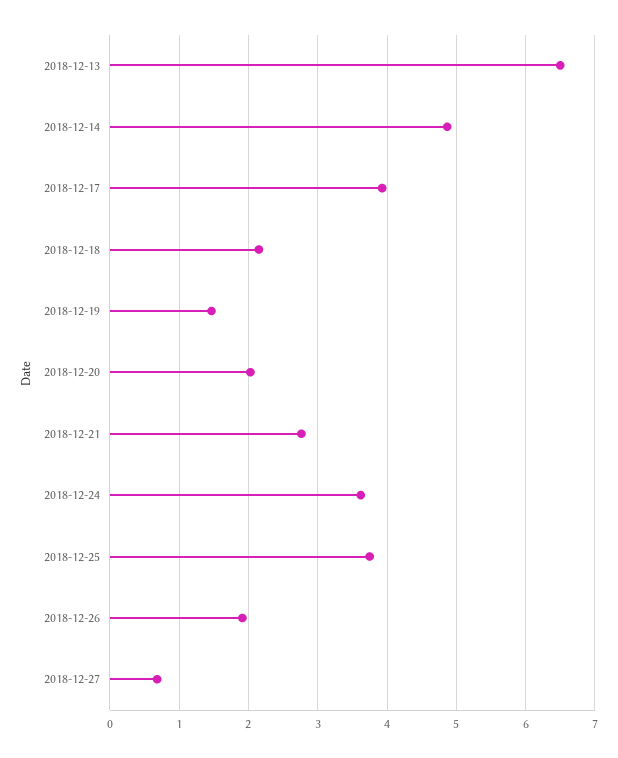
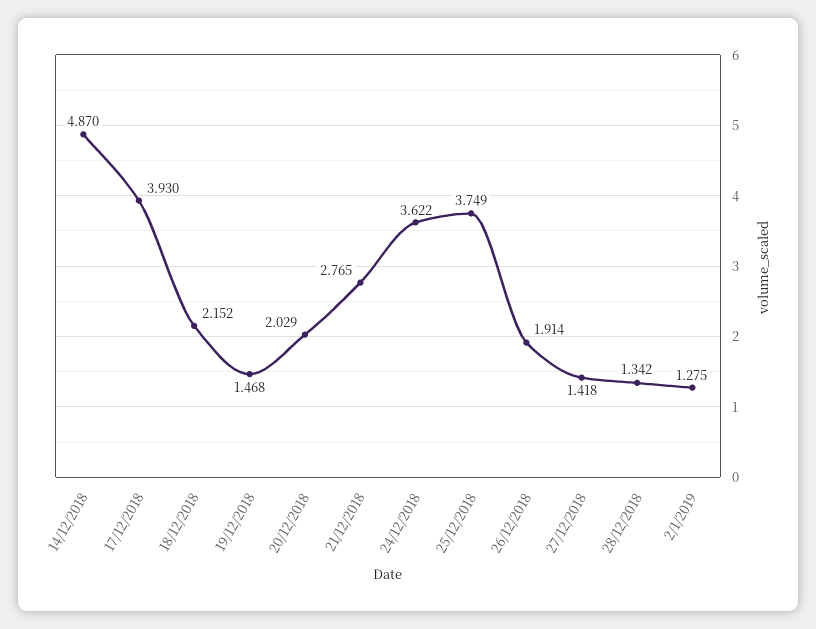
2018-12-13: 6.5 -> none
2018-12-27: 0.7 -> 1.418
28/12/2018: none -> 1.342
2/1/2019: none -> 1.275

